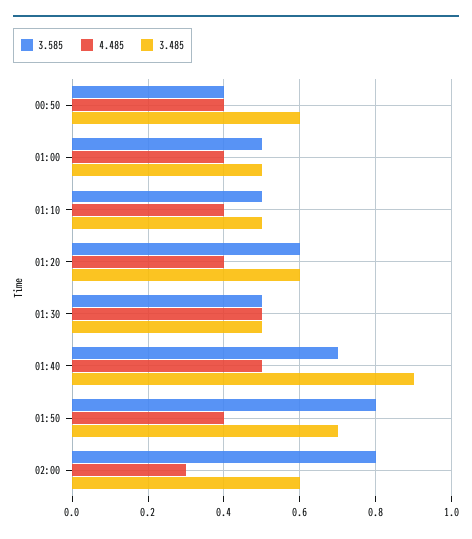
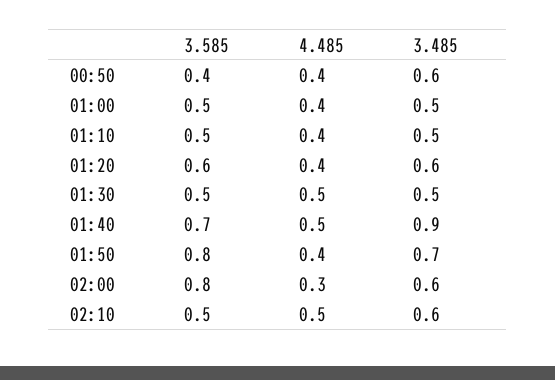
3.585, 02:10: none -> 0.5
4.485, 02:10: none -> 0.5
3.485, 02:10: none -> 0.6

